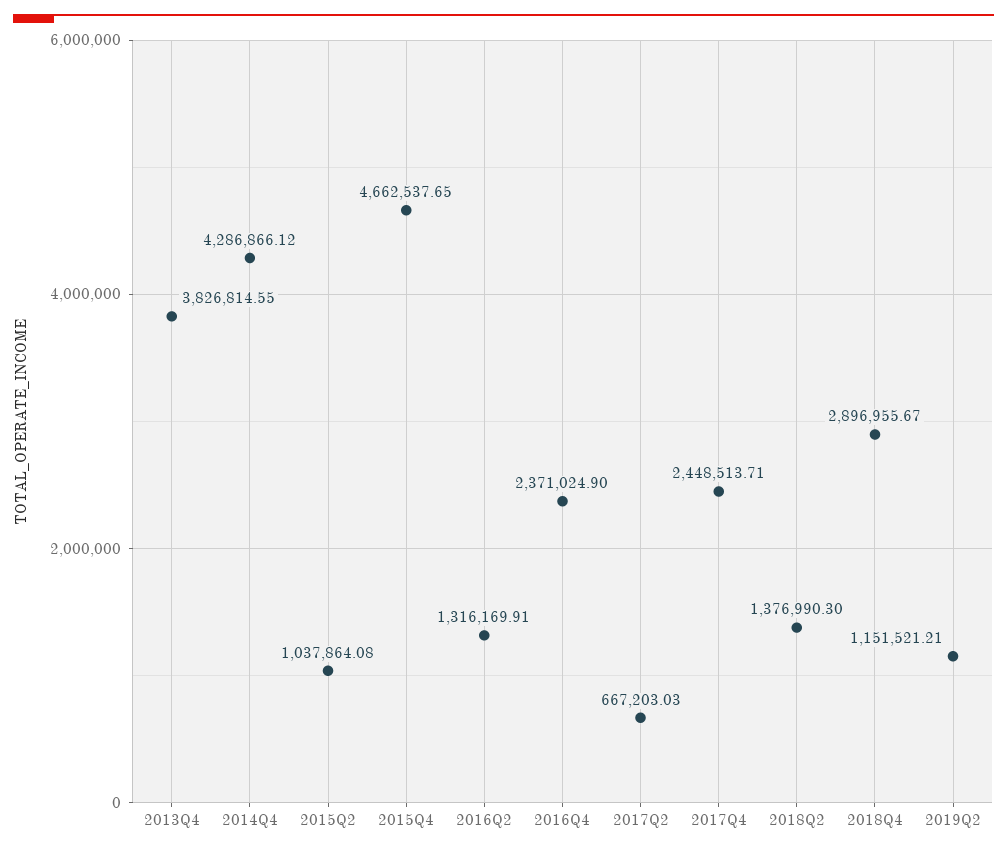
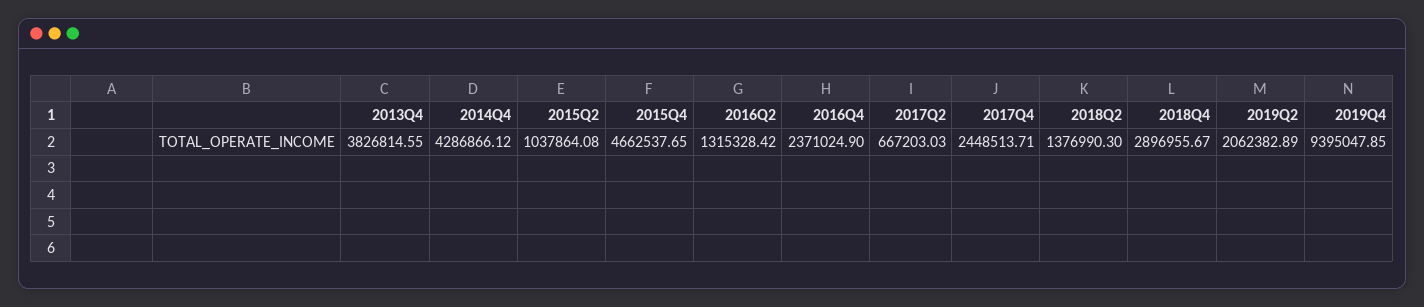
2016Q2: 1316169.91 -> 1315328.42
2019Q2: 1151521.21 -> 2062382.89
2019Q4: none -> 9395047.85

